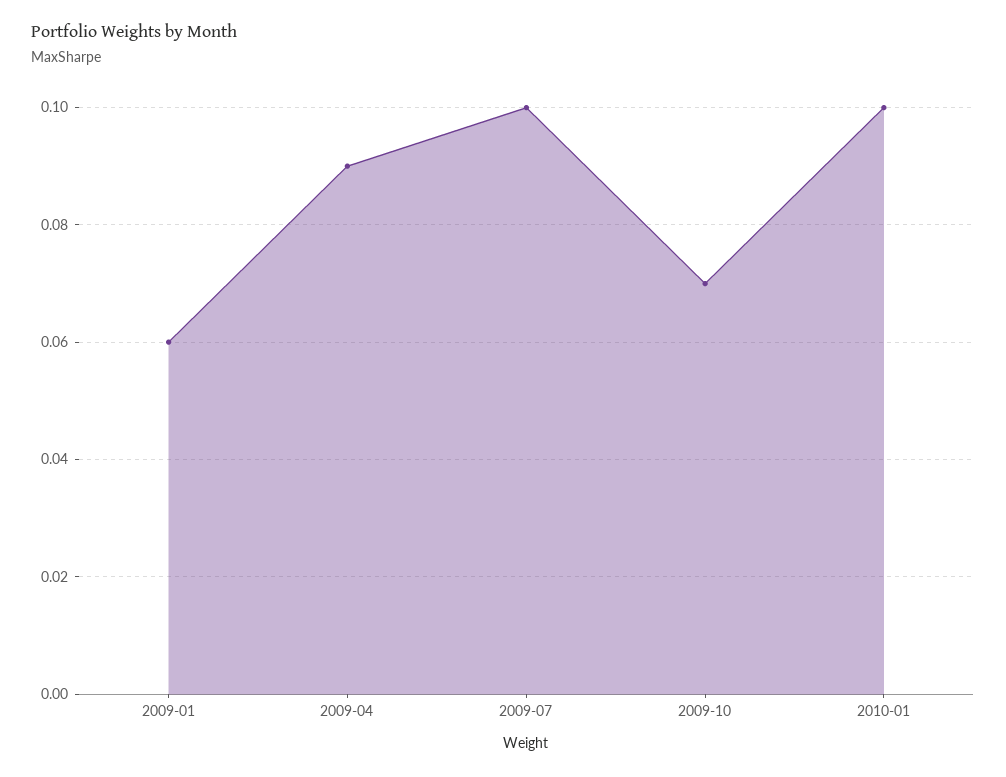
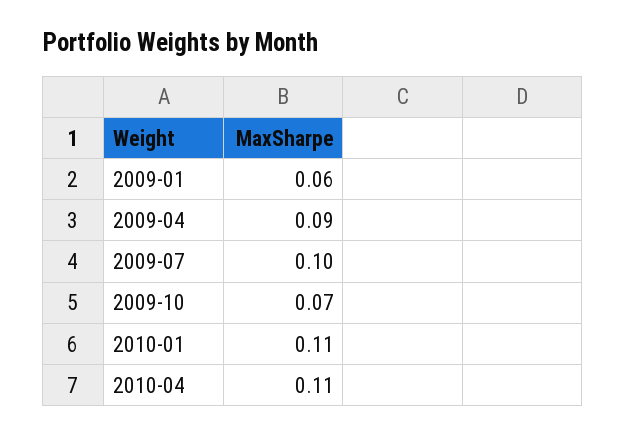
2010-01: 0.1 -> 0.11
2010-04: none -> 0.11

